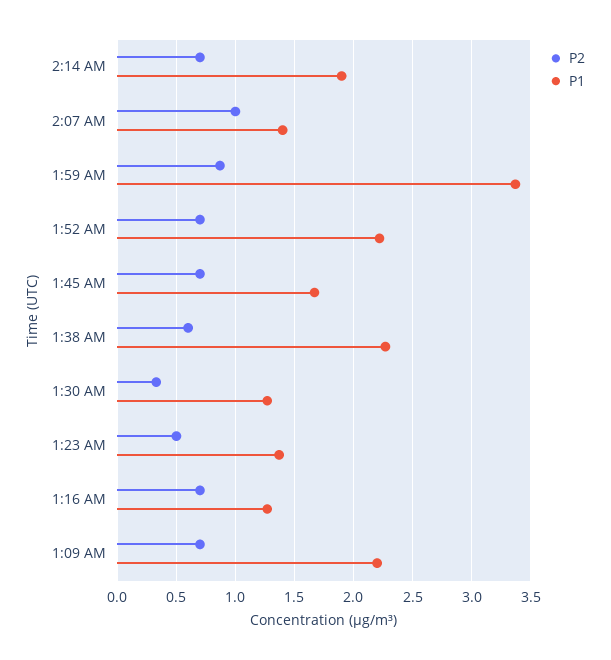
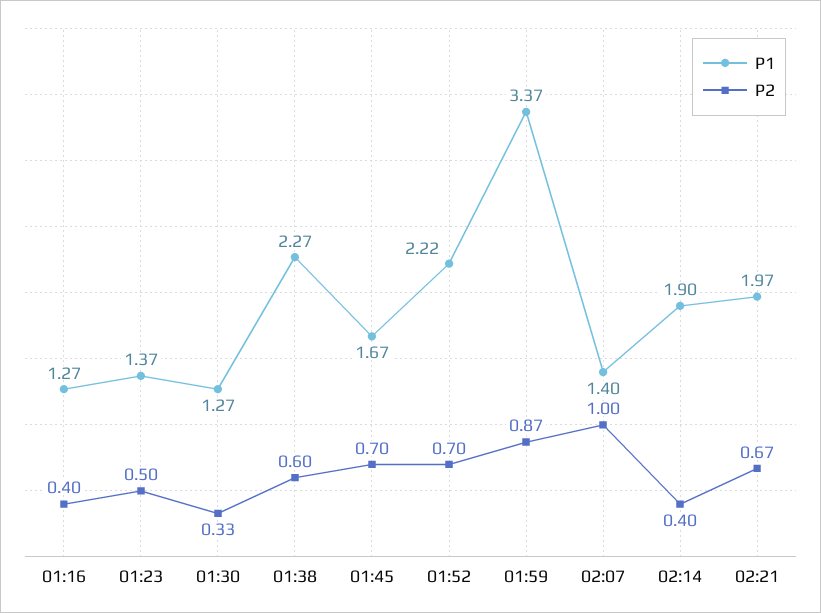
P2, 2:14 AM: 0.7 -> 0.4
P2, 1:16 AM: 0.7 -> 0.4
P2, 1:09 AM: 0.7 -> none
P1, 1:09 AM: 2.2 -> none
P1, 02:21: none -> 1.97
P2, 02:21: none -> 0.67

